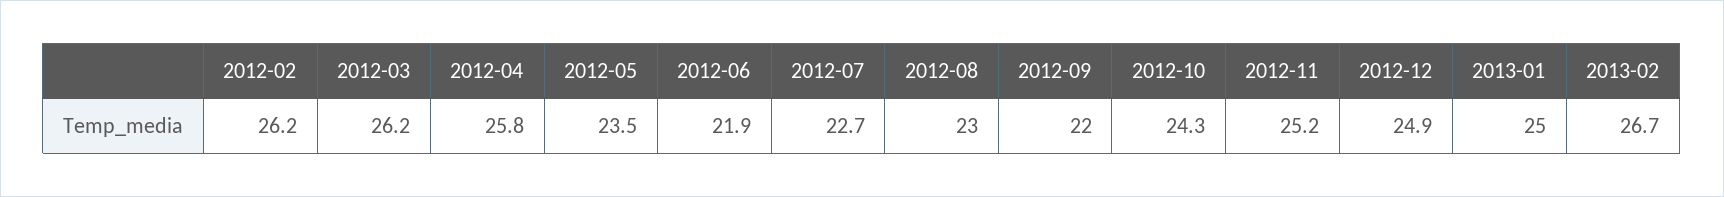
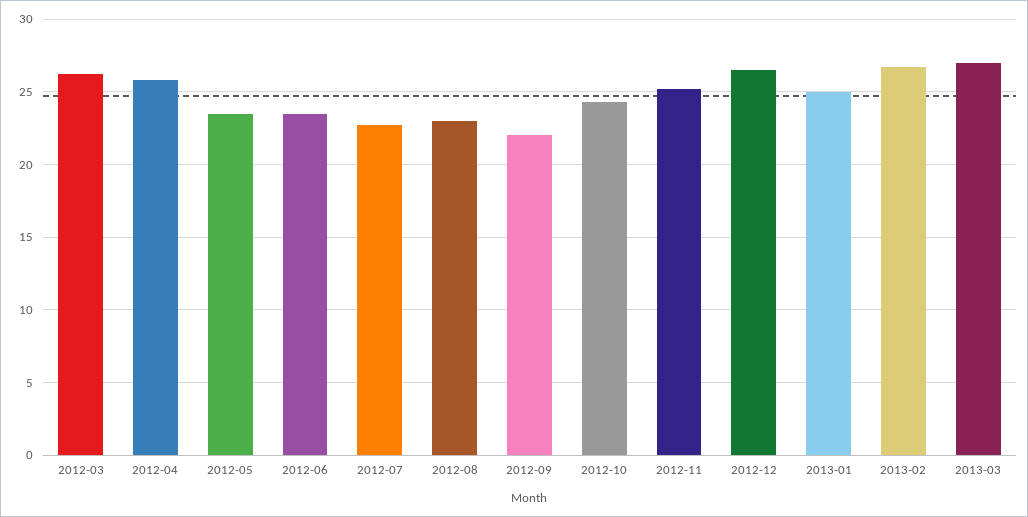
2012-02: 26.2 -> none
2012-06: 21.9 -> 23.5
2012-12: 24.9 -> 26.5
2013-03: none -> 27

